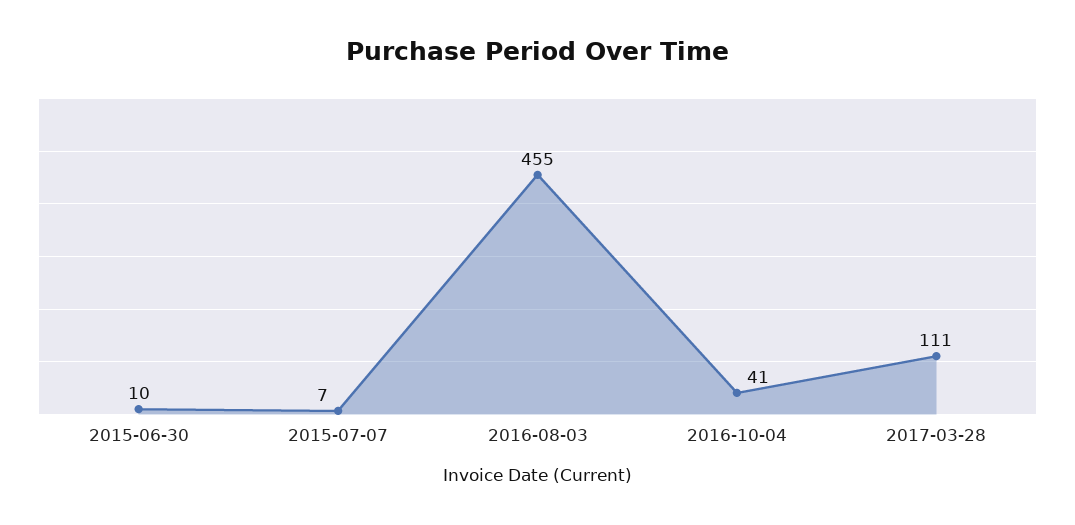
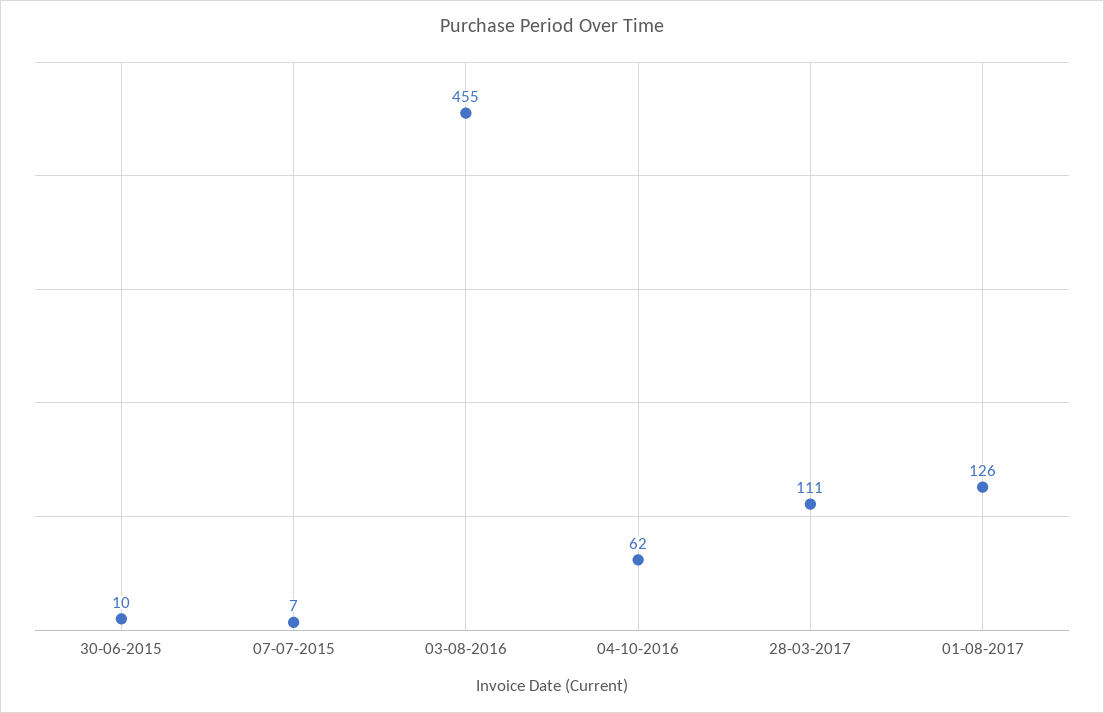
2016-10-04: 41 -> 62
01-08-2017: none -> 126

